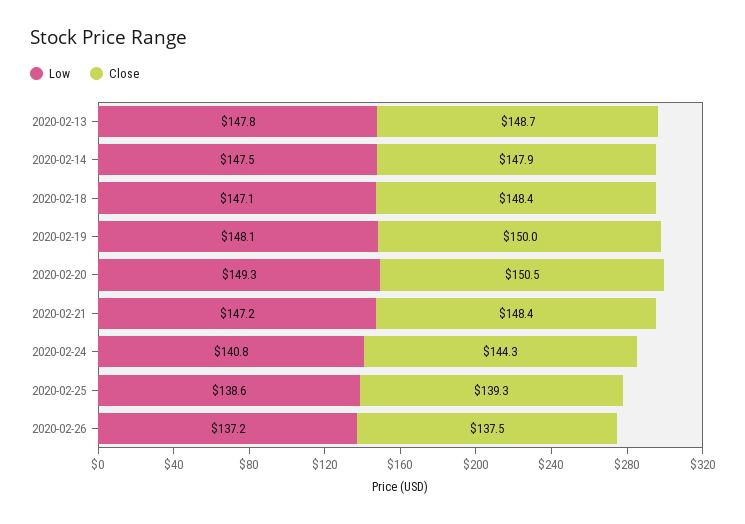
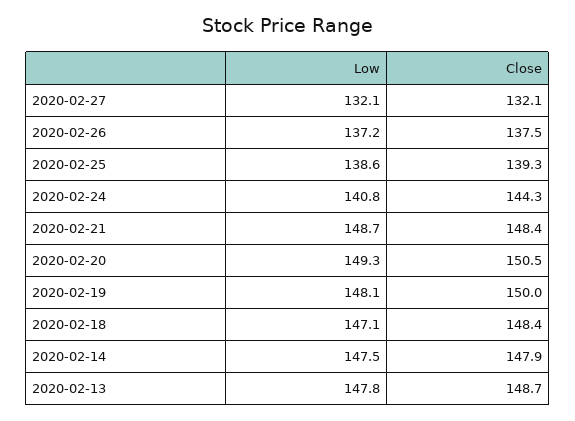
Low, 2020-02-21: 147.2 -> 148.7
Low, 2020-02-27: none -> 132.1
Close, 2020-02-27: none -> 132.1

